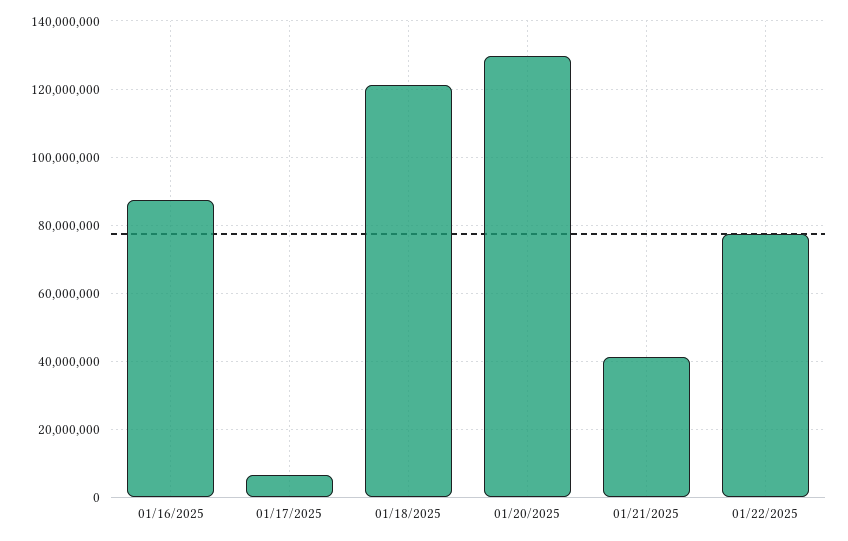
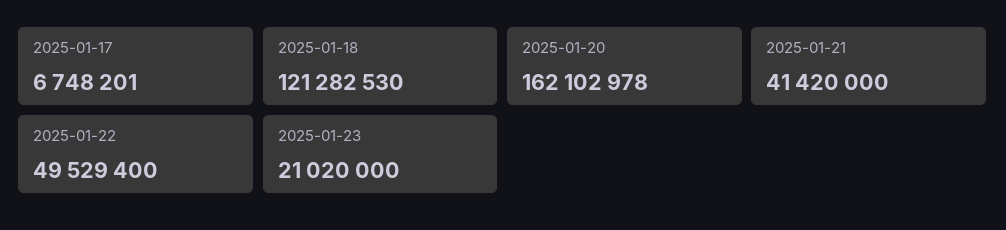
01/16/2025: 88000000 -> none
01/20/2025: 130000000 -> 162102978
01/22/2025: 78000000 -> 49529400
2025-01-23: none -> 21020000

